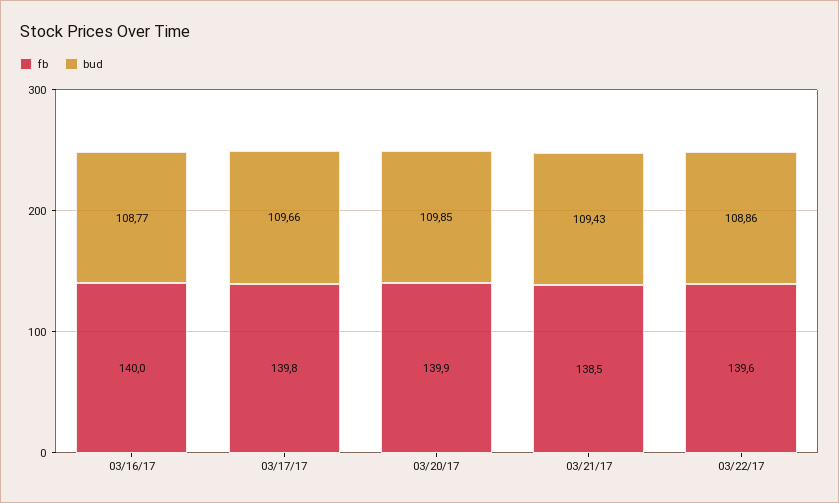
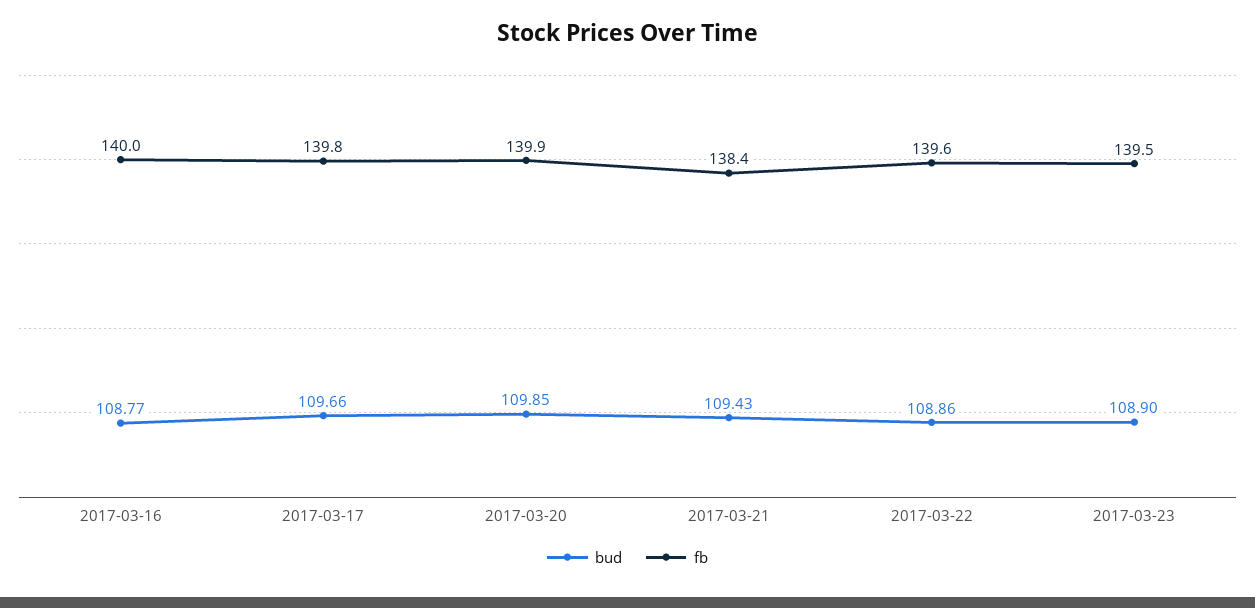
fb, 03/21/17: 138.5 -> 138.4
bud, 2017-03-23: none -> 108.9
fb, 2017-03-23: none -> 139.5

